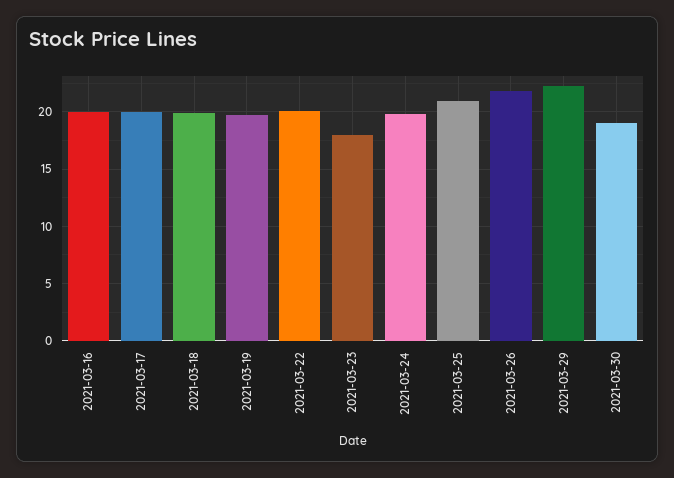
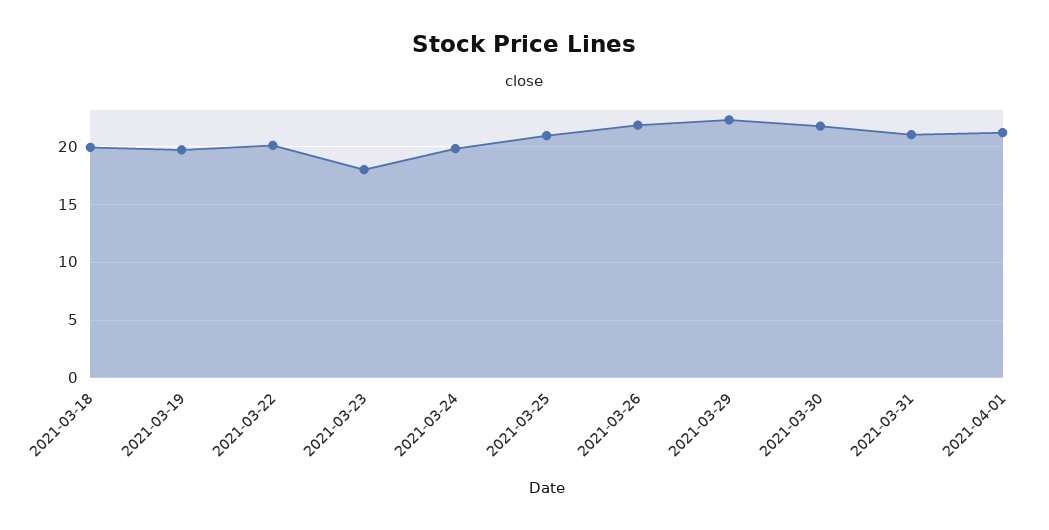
2021-03-16: 20 -> none
2021-03-17: 20 -> none
2021-03-30: 19 -> 22
2021-03-31: none -> 21
2021-04-01: none -> 21

